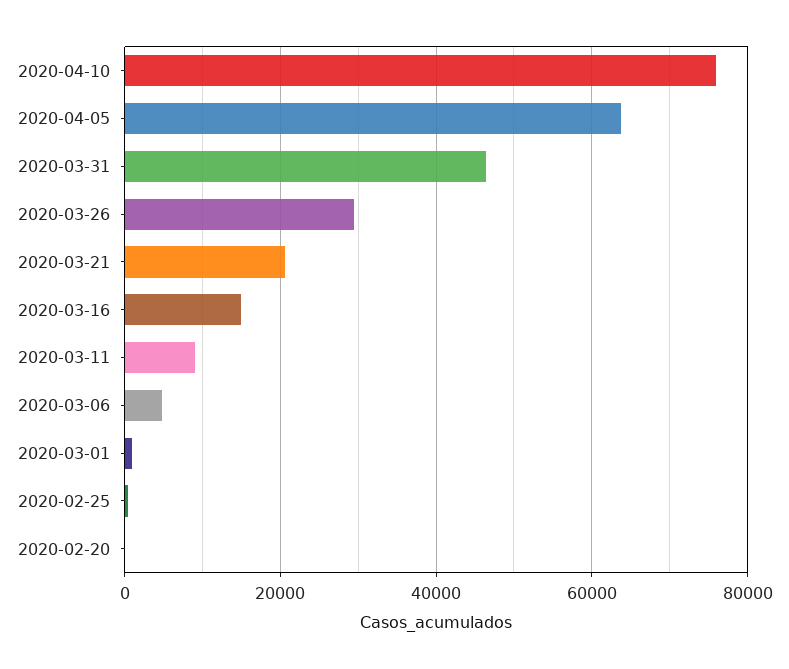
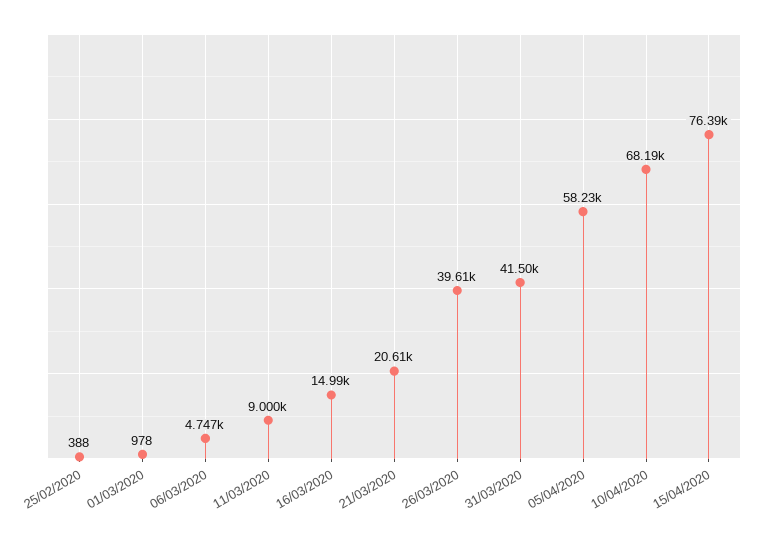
2020-04-10: 76000 -> 68190
2020-04-05: 64000 -> 58230
2020-03-31: 46000 -> 41500
2020-03-26: 30000 -> 39610
2020-02-20: 0 -> none
15/04/2020: none -> 76390

